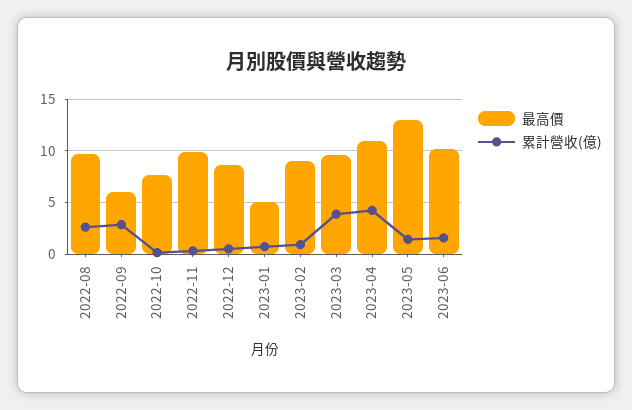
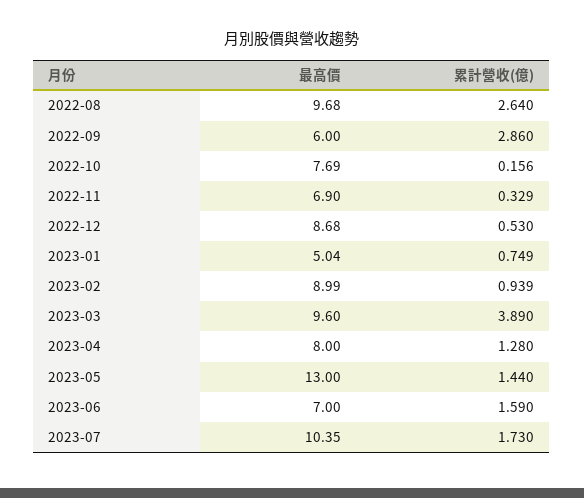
最高價, 2022-11: 10 -> 6.9
最高價, 2023-04: 11 -> 8
累計營收(億), 2023-04: 4 -> 1.28
最高價, 2023-06: 10 -> 7
最高價, 2023-07: none -> 10.35
累計營收(億), 2023-07: none -> 1.73

